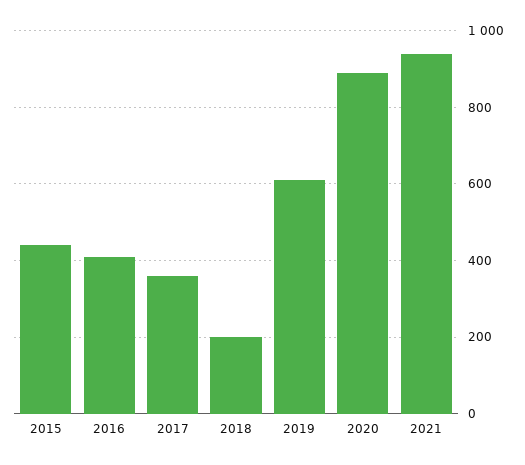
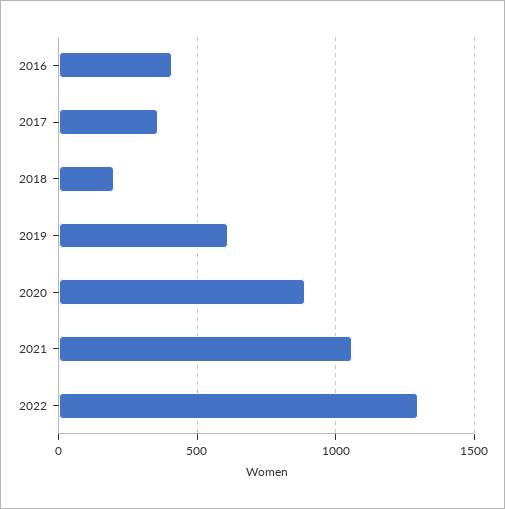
2015: 440 -> none
2021: 940 -> 1050
2022: none -> 1300

